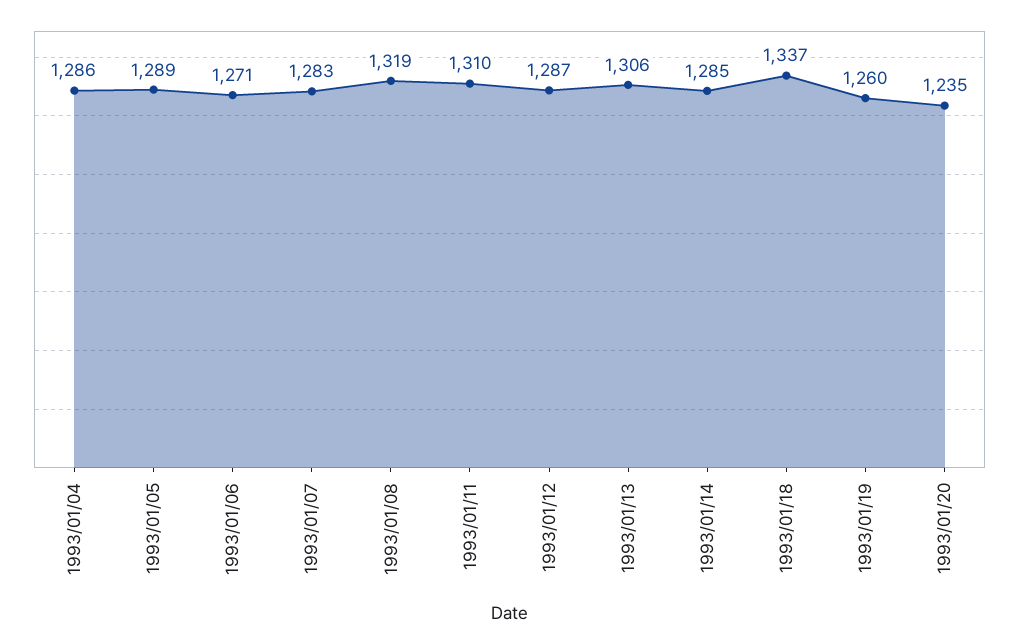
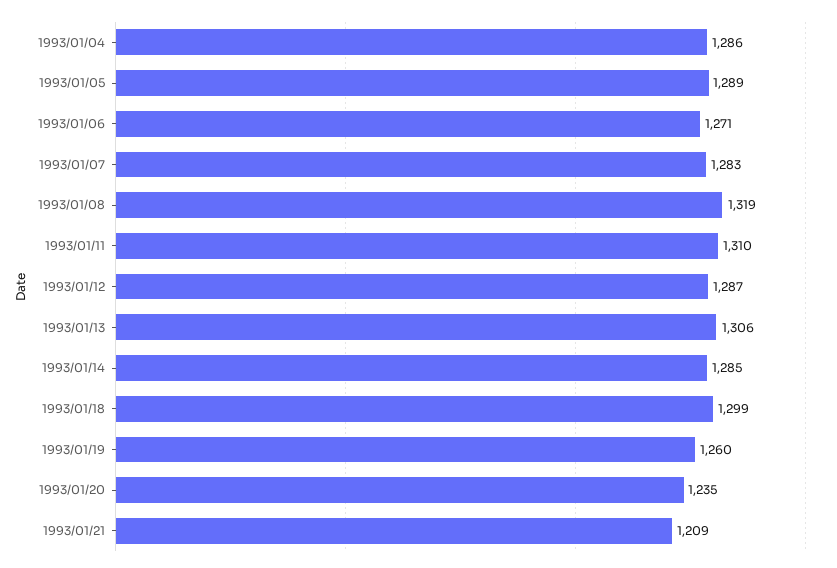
1993/01/18: 1337 -> 1299
1993/01/21: none -> 1209

